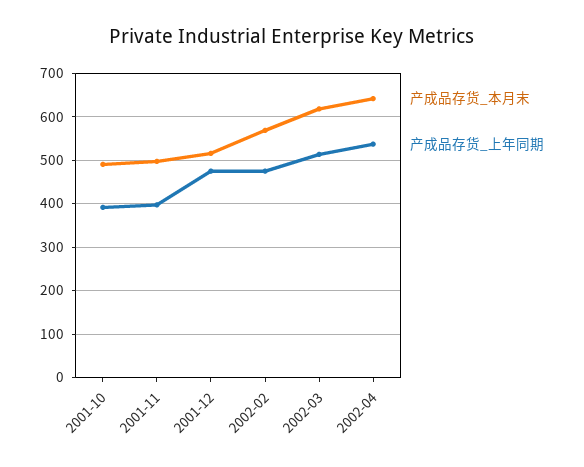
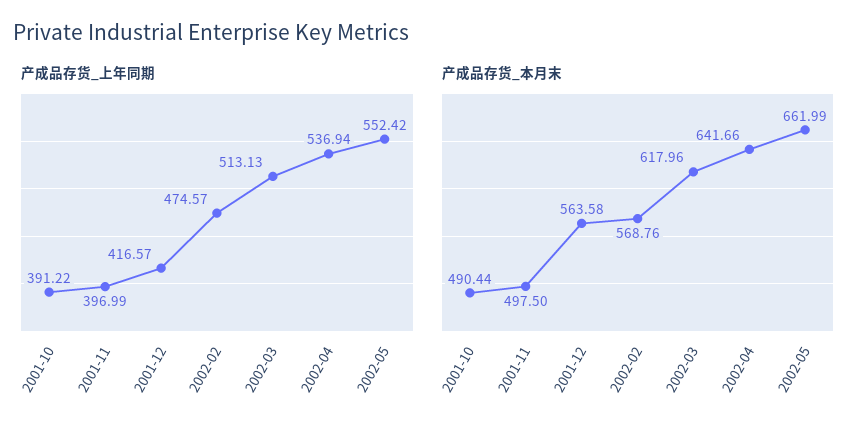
产成品存货_本月末, 2001-12: 520 -> 563.58
产成品存货_上年同期, 2001-12: 480 -> 416.57
产成品存货_上年同期, 2002-05: none -> 552.42
产成品存货_本月末, 2002-05: none -> 661.99

